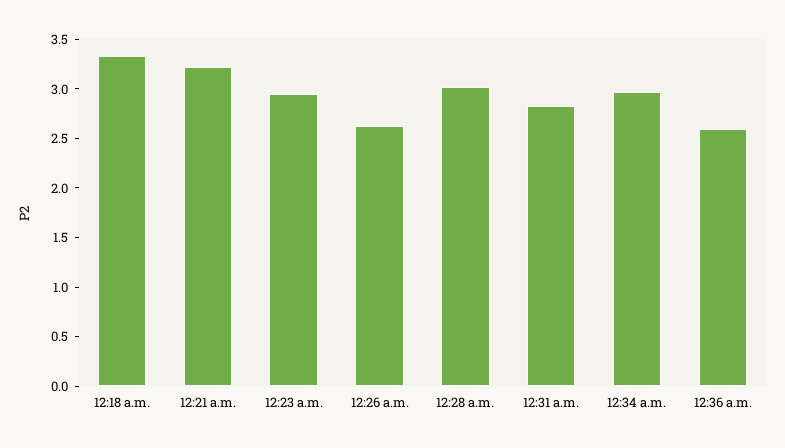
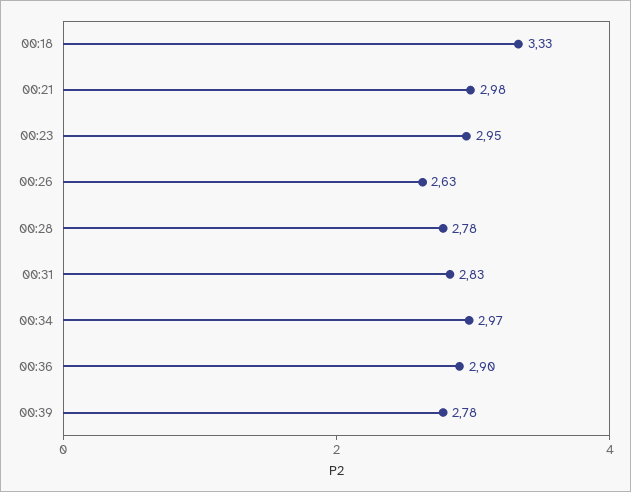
12:21 a.m.: 3.2 -> 2.98
12:28 a.m.: 3 -> 2.78
12:36 a.m.: 2.6 -> 2.9
00:39: none -> 2.78

